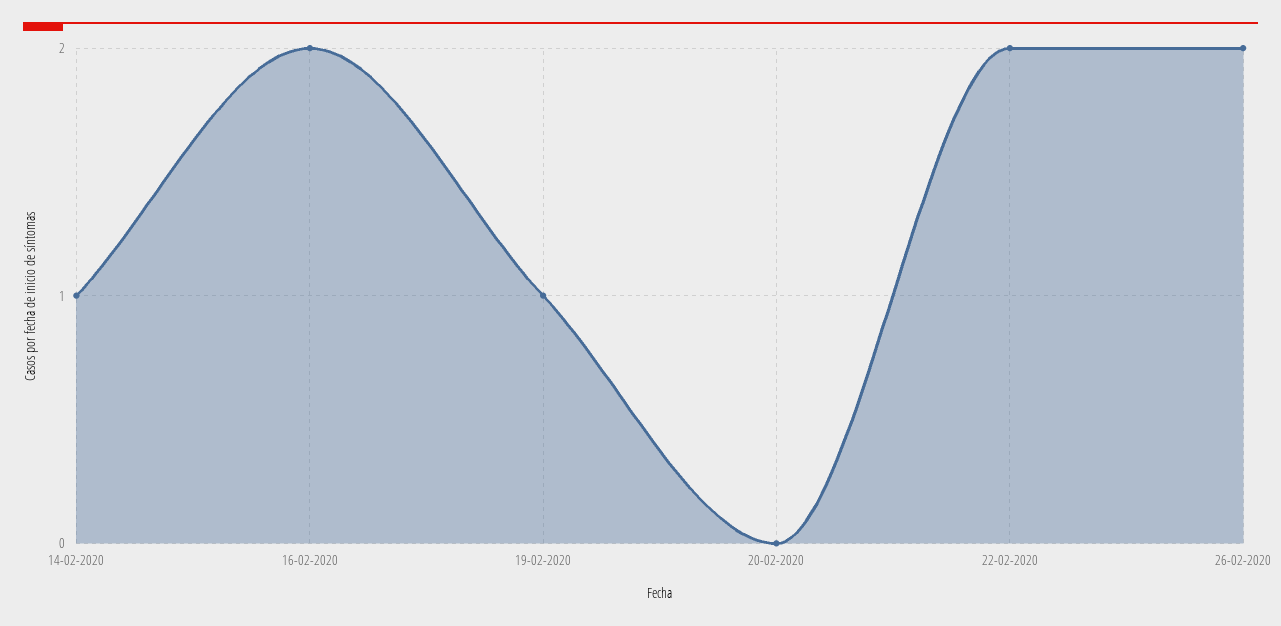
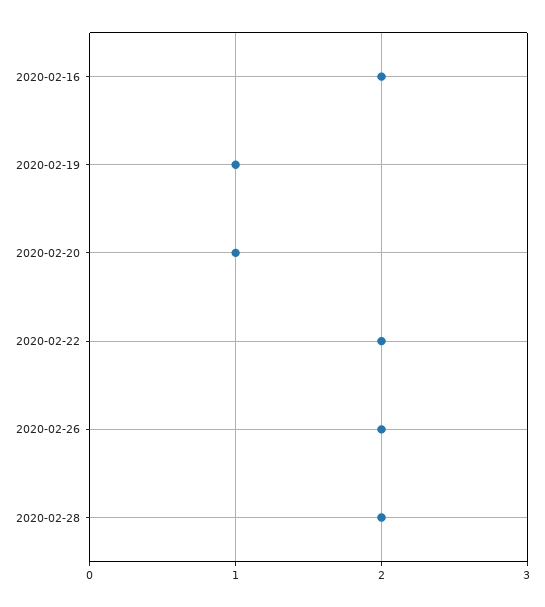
14-02-2020: 1 -> none
20-02-2020: 0 -> 1
2020-02-28: none -> 2

